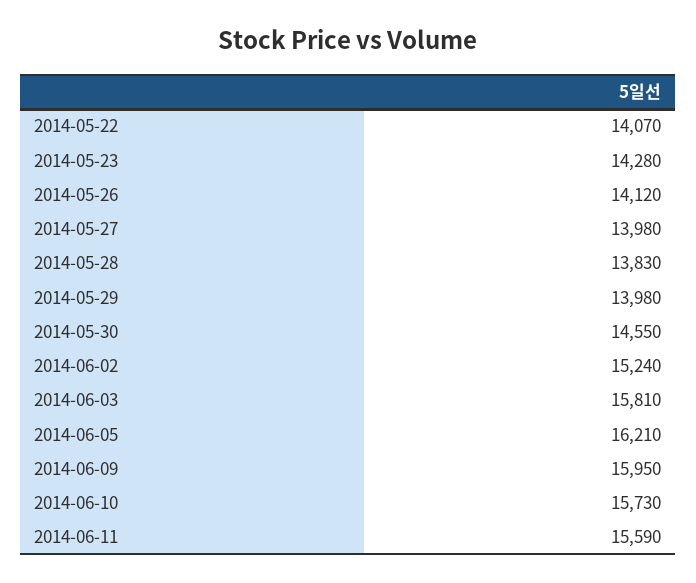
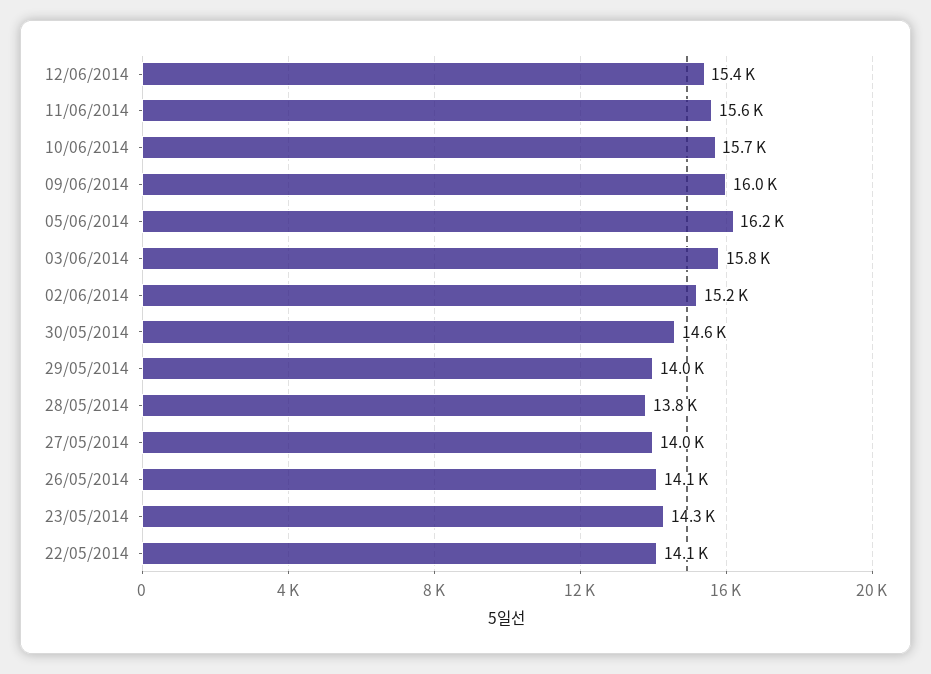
12/06/2014: none -> 15400

